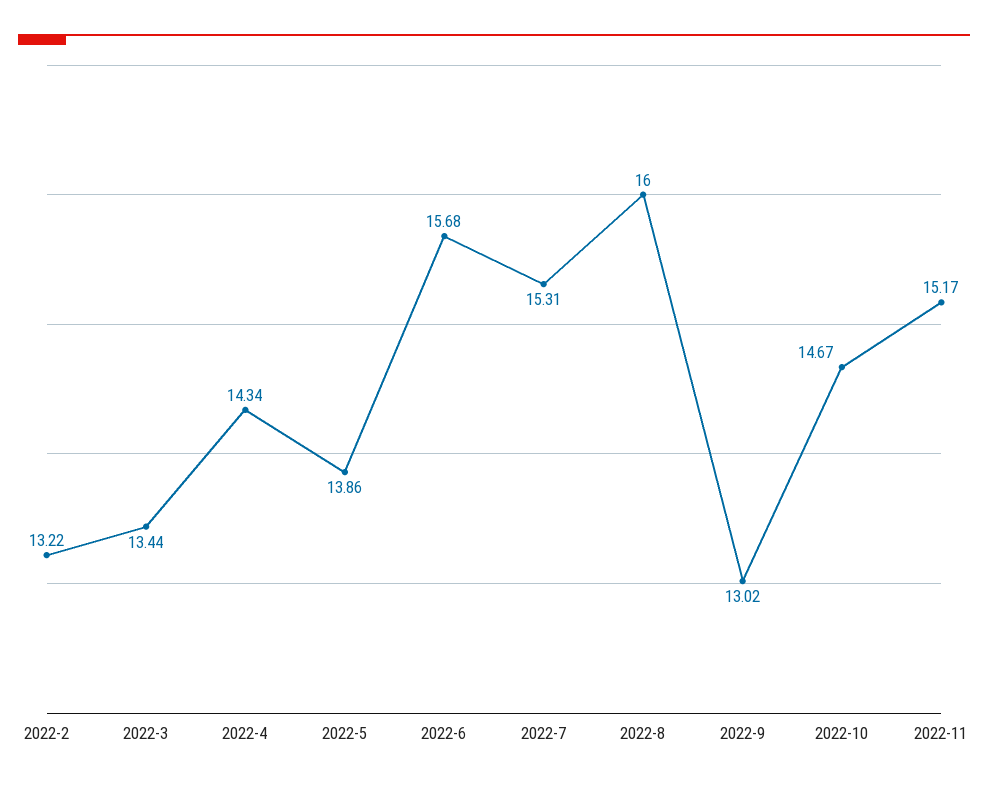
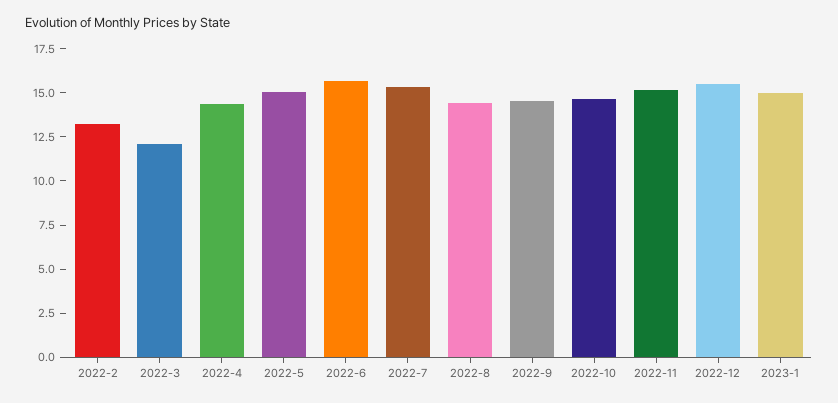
2022-3: 13.44 -> 12
2022-5: 13.86 -> 15
2022-8: 16 -> 14.5
2022-9: 13.02 -> 14.5
2022-12: none -> 15.5
2023-1: none -> 15

